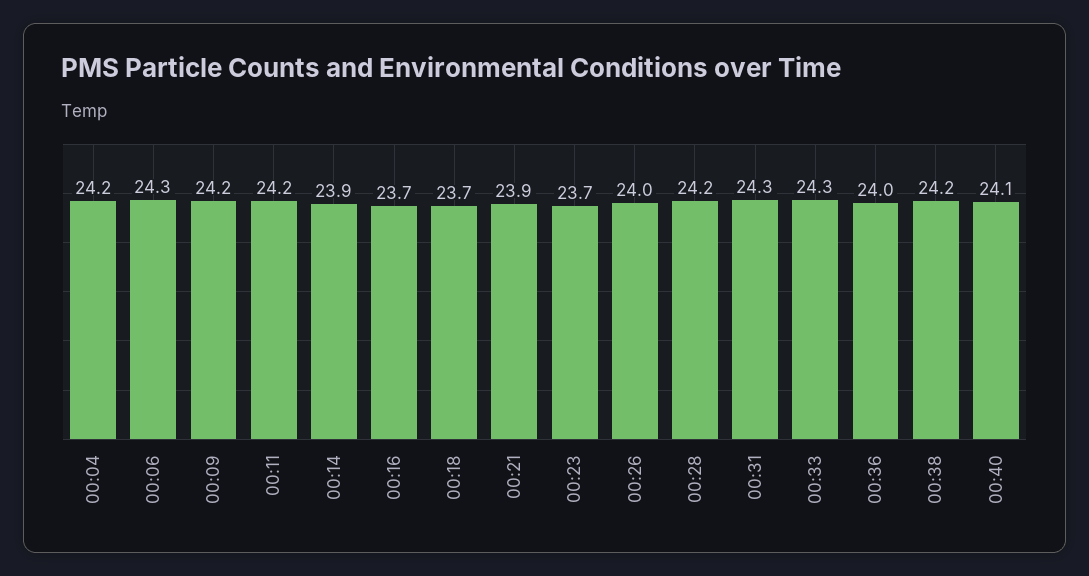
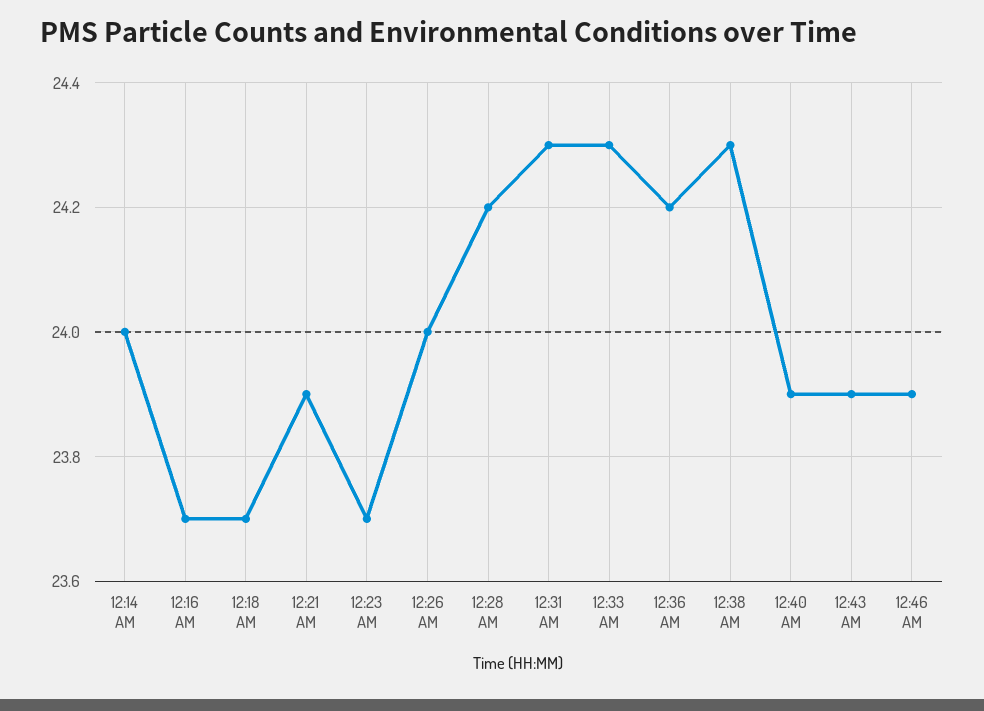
00:04: 24.2 -> none
00:06: 24.3 -> none
00:09: 24.2 -> none
00:11: 24.2 -> none
00:14: 23.9 -> 24
00:36: 24 -> 24.2
00:38: 24.2 -> 24.3
00:40: 24.1 -> 23.9
12:43 AM: none -> 23.9
12:46 AM: none -> 23.9

